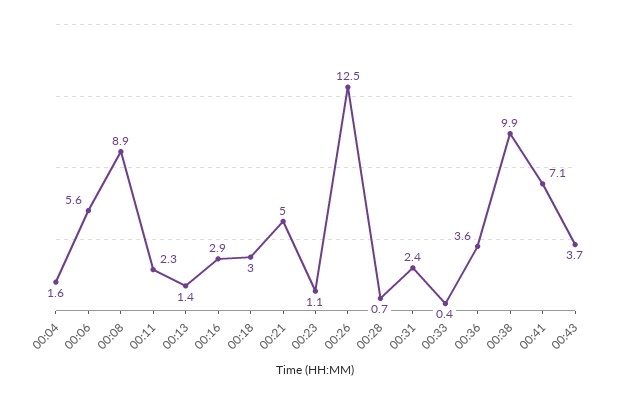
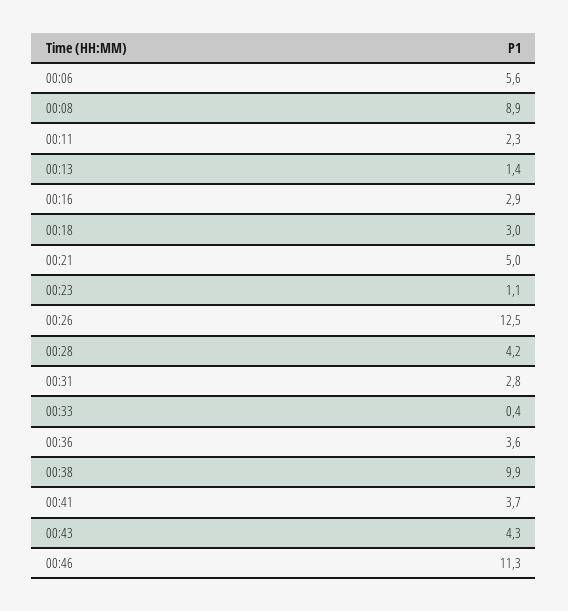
00:04: 1.6 -> none
00:28: 0.7 -> 4.2
00:31: 2.4 -> 2.8
00:41: 7.1 -> 3.7
00:43: 3.7 -> 4.3
00:46: none -> 11.3

